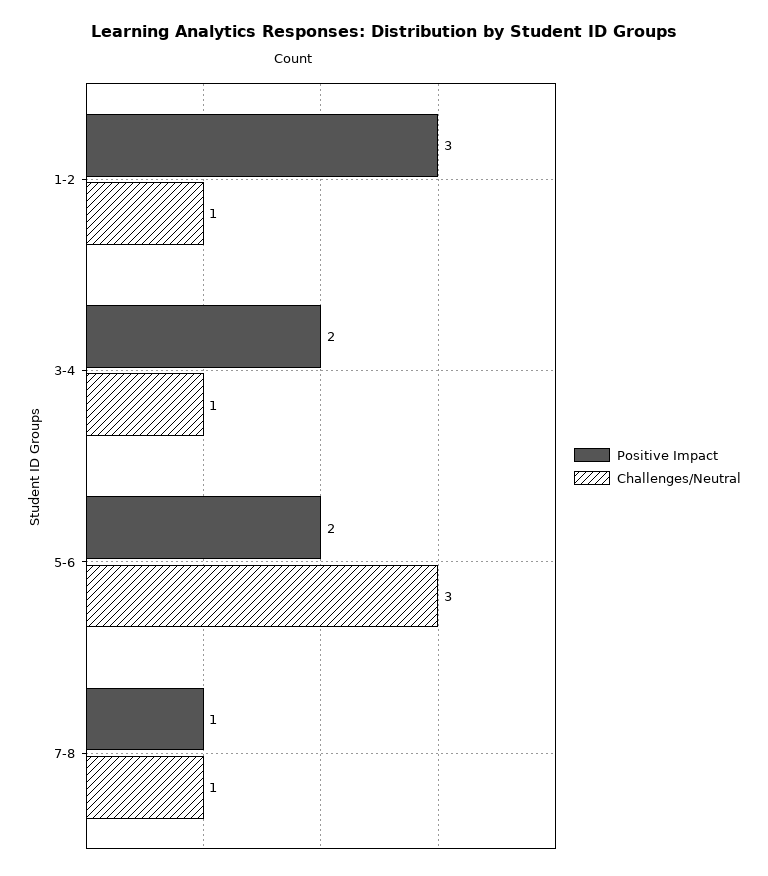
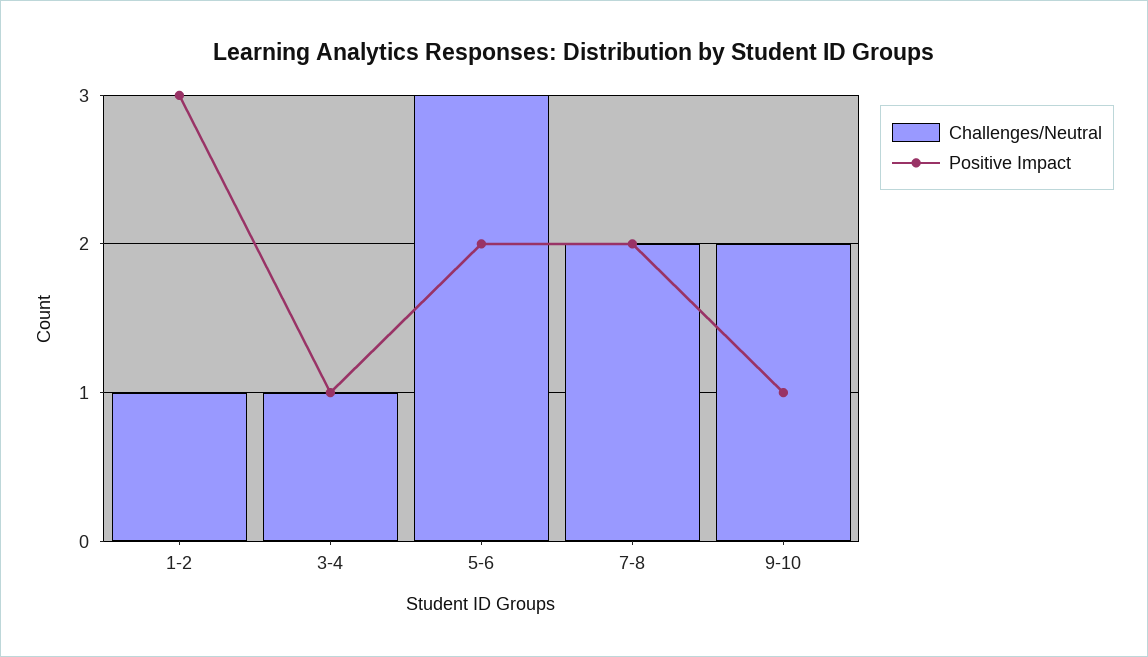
Positive Impact, 3-4: 2 -> 1
Positive Impact, 7-8: 1 -> 2
Challenges/Neutral, 7-8: 1 -> 2
Challenges/Neutral, 9-10: none -> 2
Positive Impact, 9-10: none -> 1

